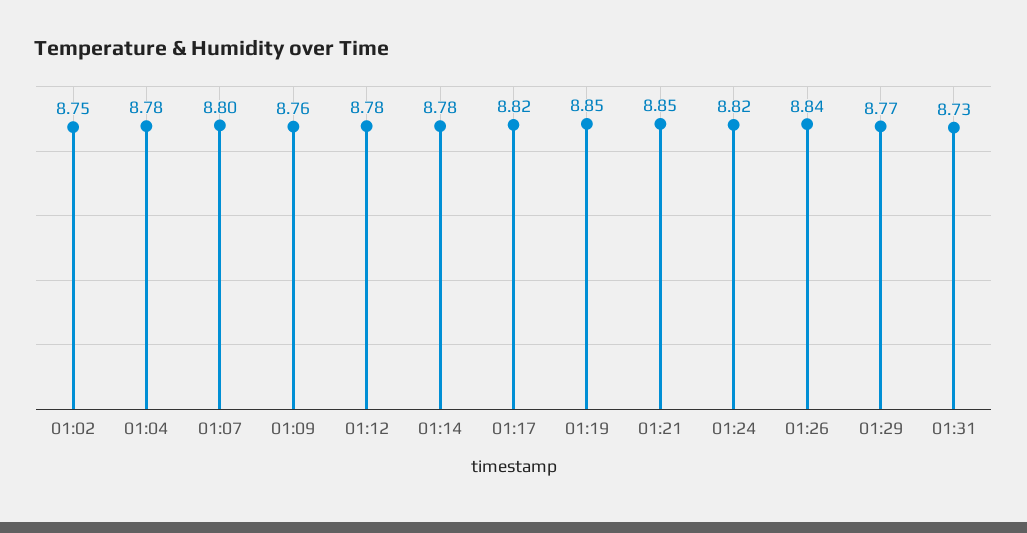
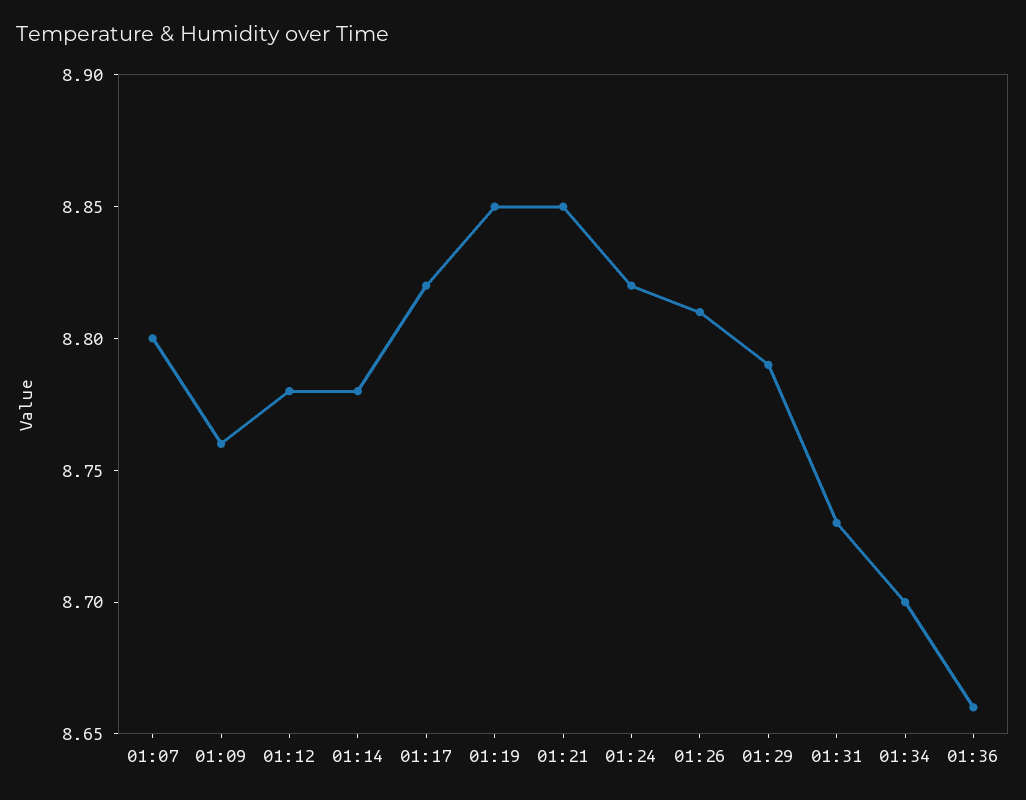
01:02: 8.75 -> none
01:04: 8.78 -> none
01:26: 8.84 -> 8.81
01:29: 8.77 -> 8.79
01:34: none -> 8.7
01:36: none -> 8.66

